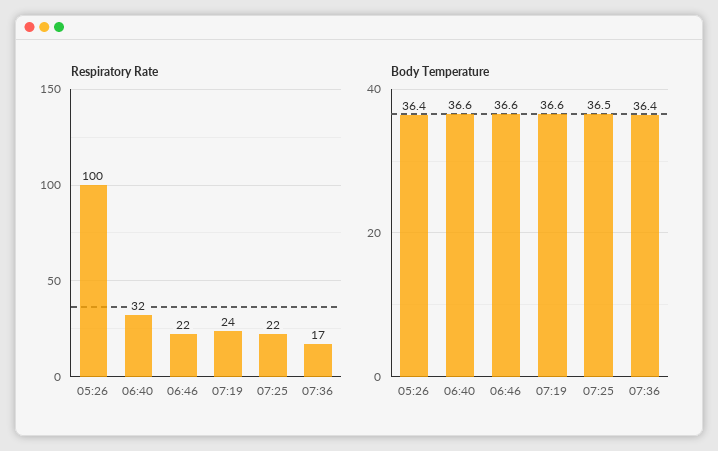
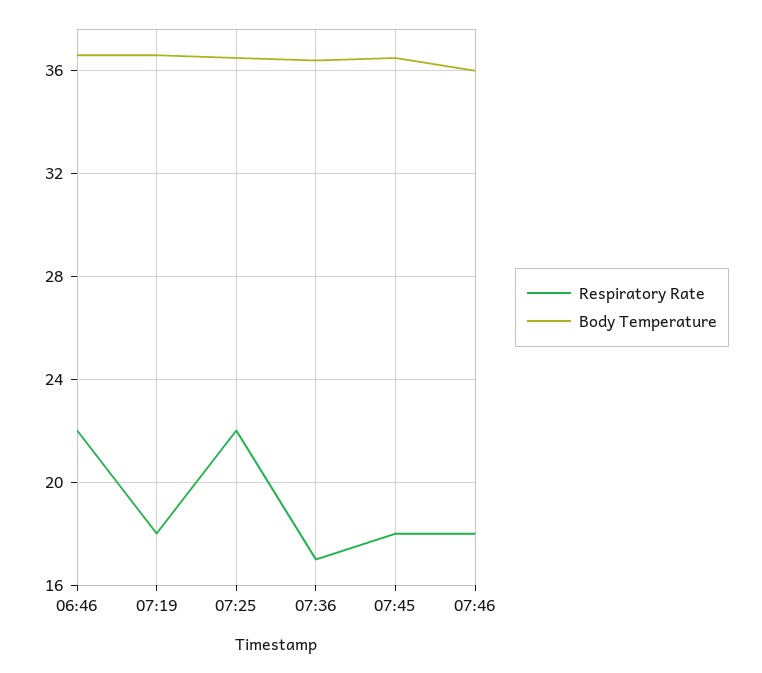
Respiratory Rate, 05:26: 100 -> none
Respiratory Rate, 06:40: 32 -> none
Respiratory Rate, 07:19: 24 -> 18
Body Temperature, 05:26: 36.4 -> none
Body Temperature, 06:40: 36.6 -> none
Respiratory Rate, 07:45: none -> 18
Body Temperature, 07:45: none -> 36.5
Respiratory Rate, 07:46: none -> 18
Body Temperature, 07:46: none -> 36

